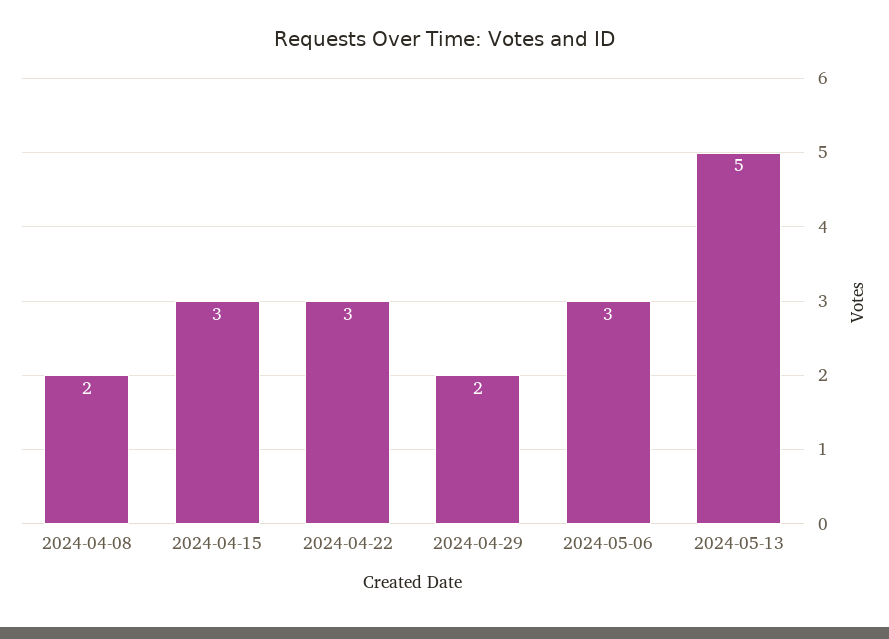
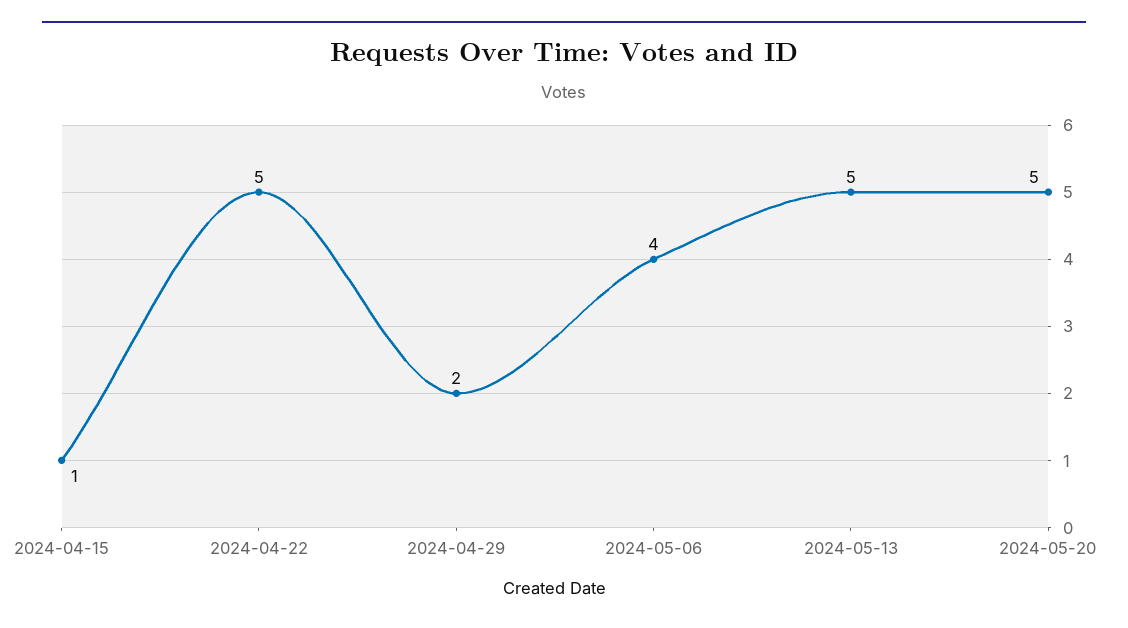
2024-04-08: 2 -> none
2024-04-15: 3 -> 1
2024-04-22: 3 -> 5
2024-05-06: 3 -> 4
2024-05-20: none -> 5

